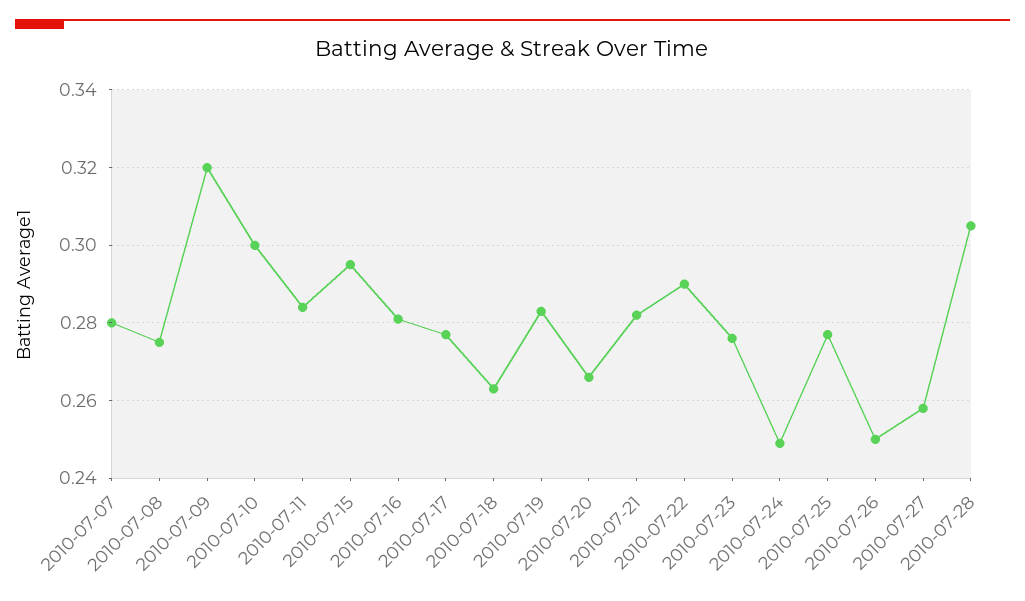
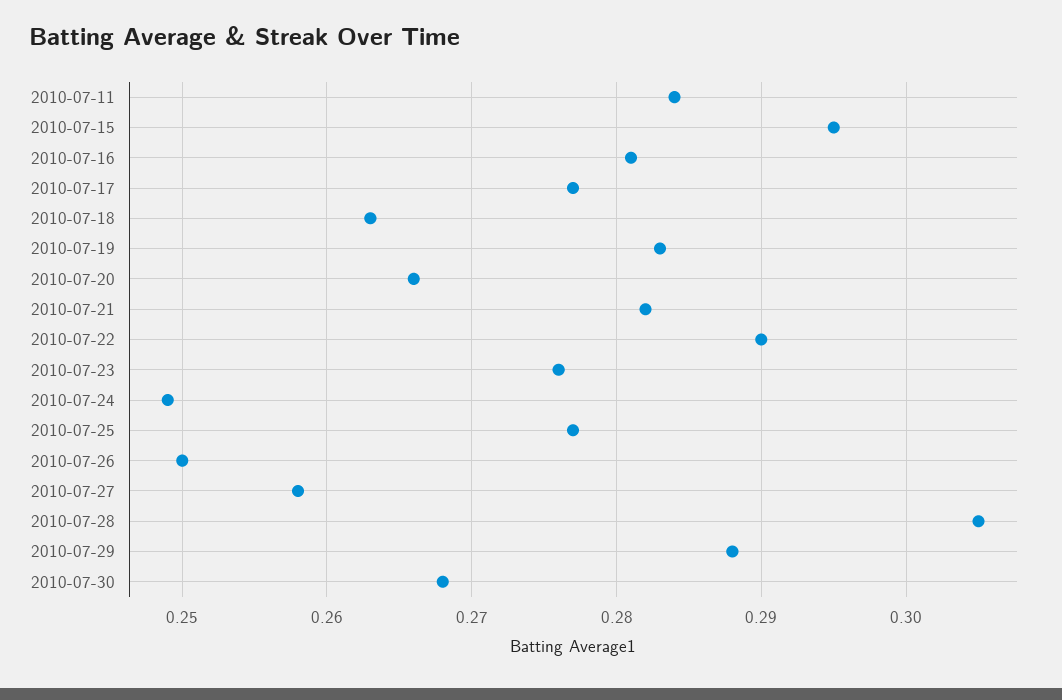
2010-07-07: 0.28 -> none
2010-07-08: 0.275 -> none
2010-07-09: 0.32 -> none
2010-07-10: 0.3 -> none
2010-07-29: none -> 0.288
2010-07-30: none -> 0.268

